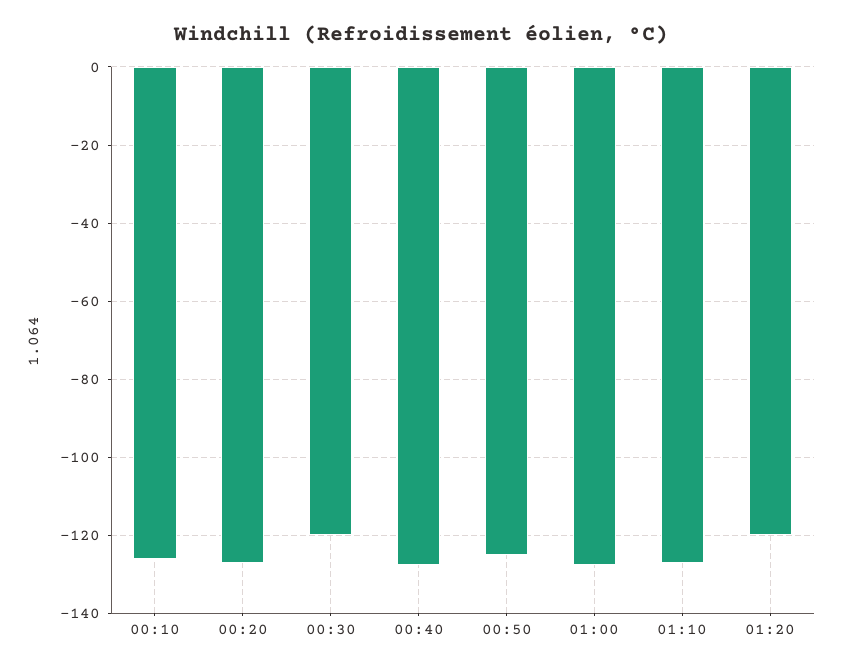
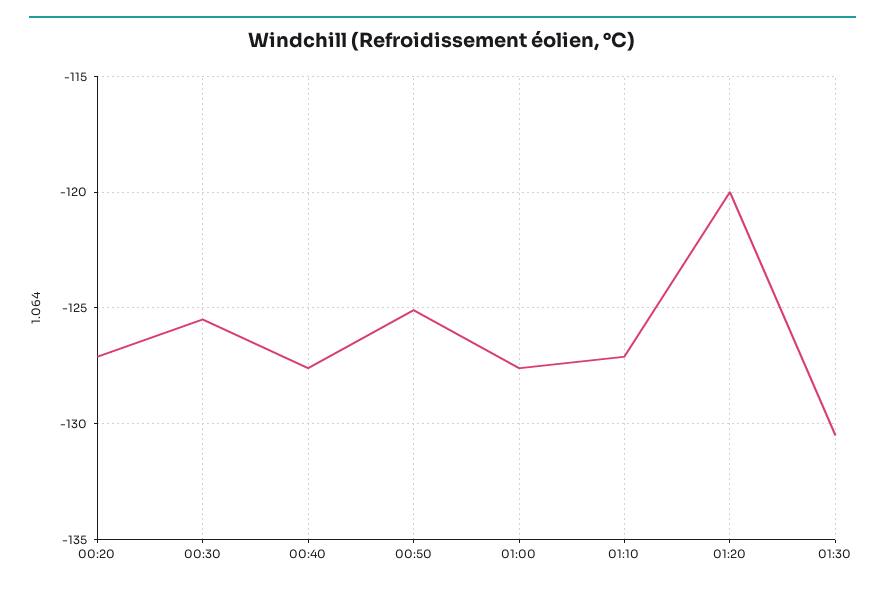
00:10: -126 -> none
00:30: -120 -> -125.5
01:30: none -> -130.5

